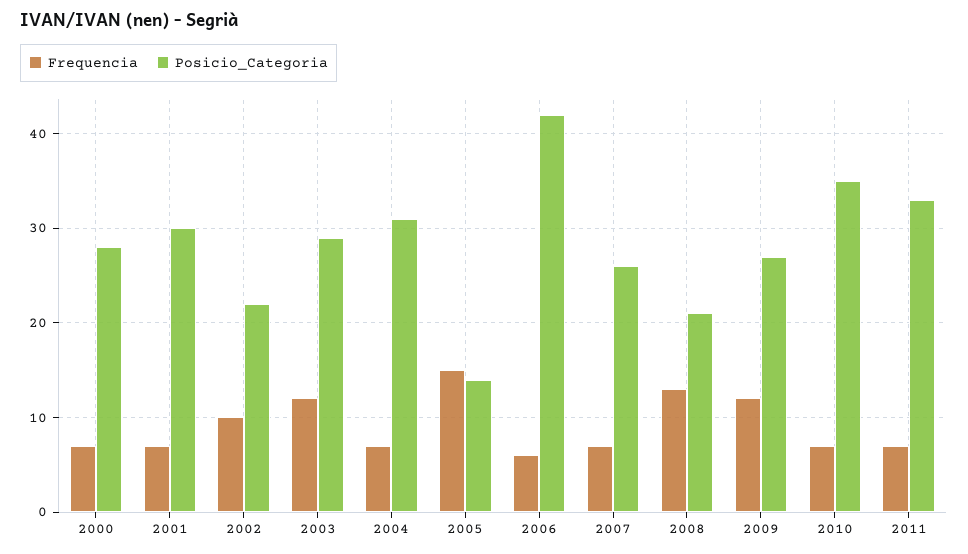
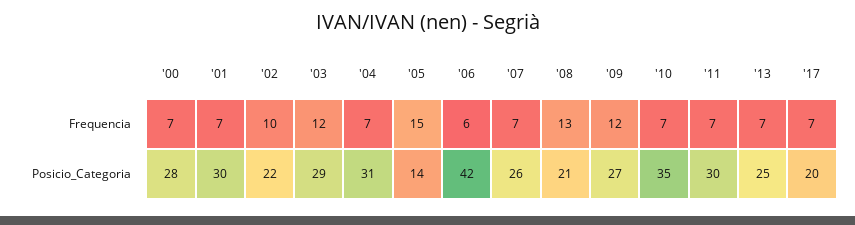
Posicio_Categoria, 2011: 33 -> 30
Frequencia, '13: none -> 7
Frequencia, '17: none -> 7
Posicio_Categoria, '13: none -> 25
Posicio_Categoria, '17: none -> 20

